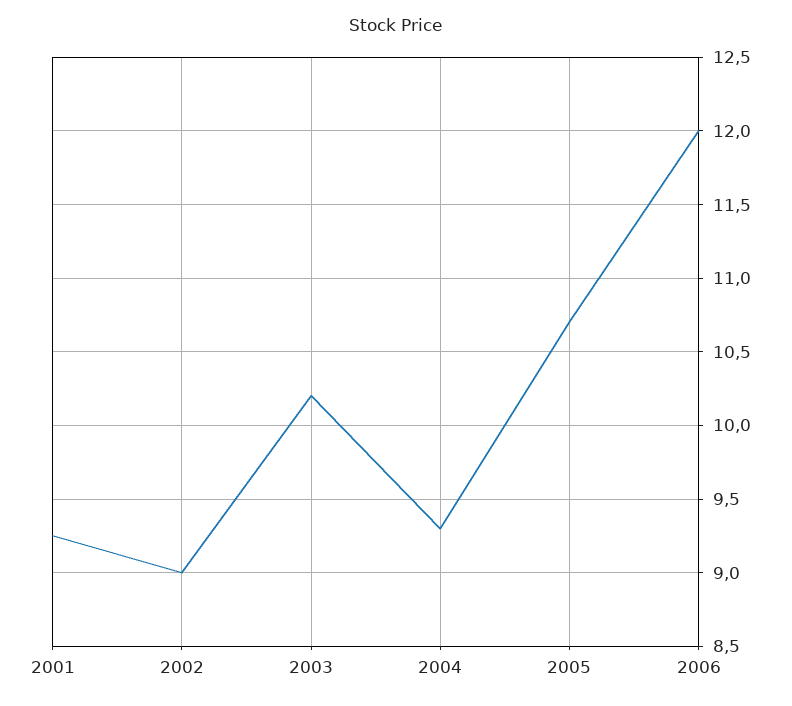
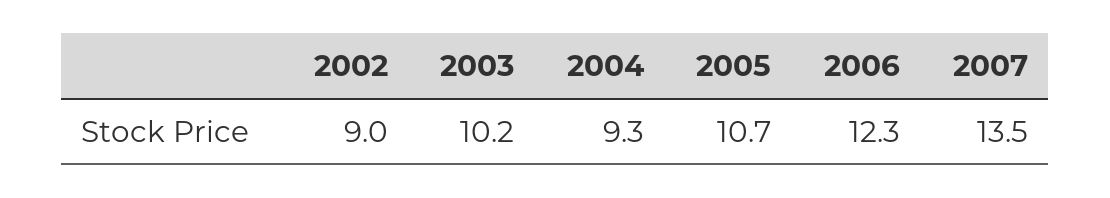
2001: 9.25 -> none
2006: 12 -> 12.3
2007: none -> 13.5

